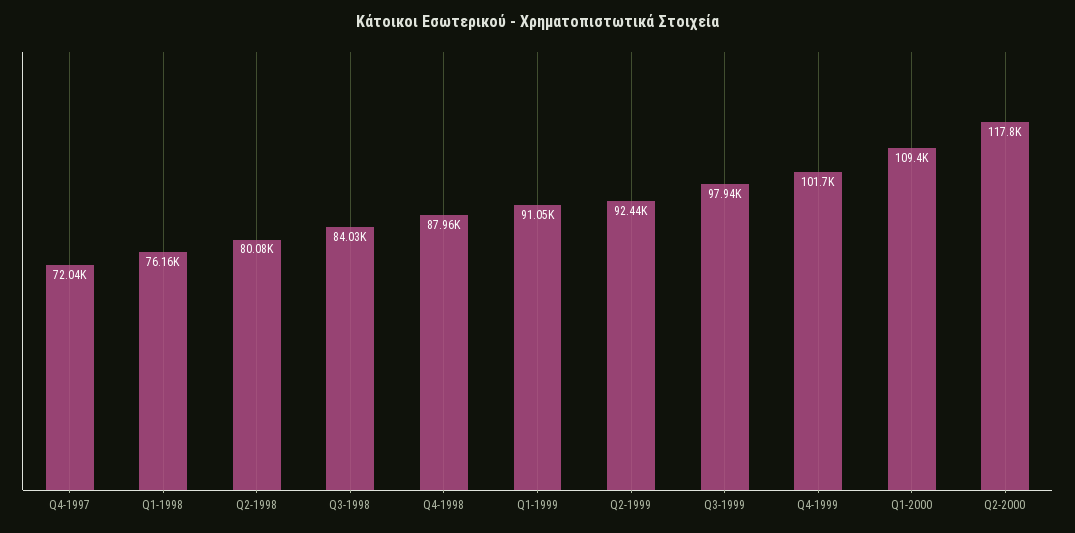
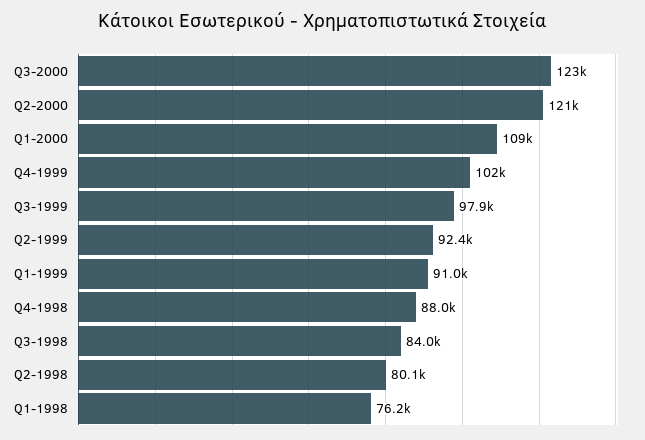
Q4-1997: 72040 -> none
Q2-2000: 117800 -> 121000
Q3-2000: none -> 123000

